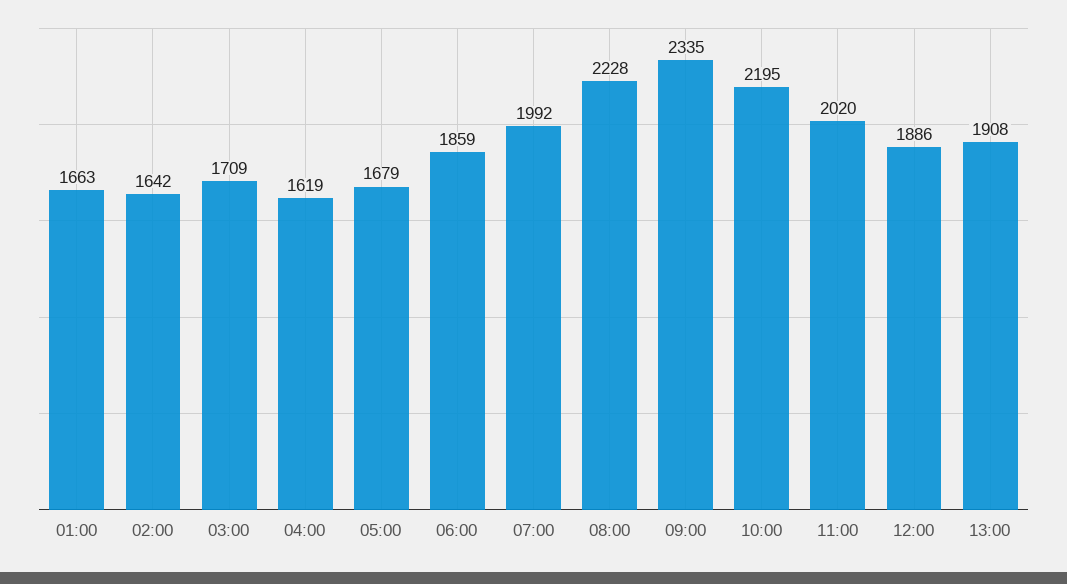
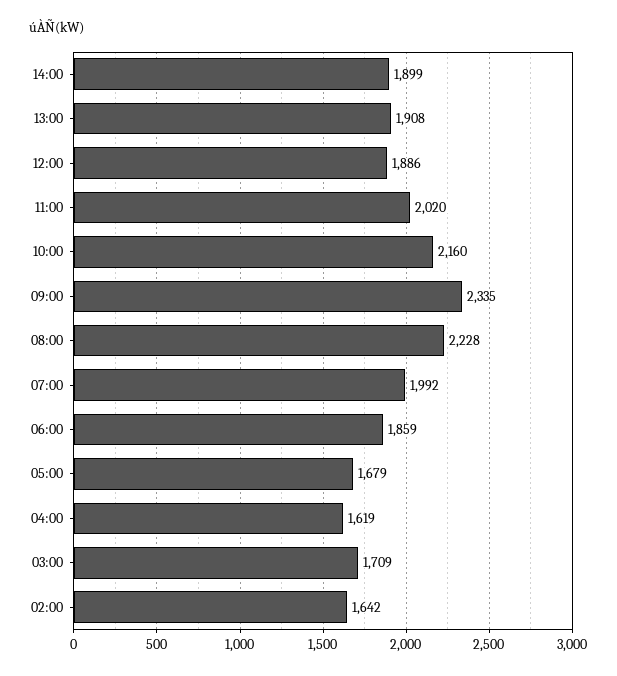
01:00: 1663 -> none
10:00: 2195 -> 2160
14:00: none -> 1899

